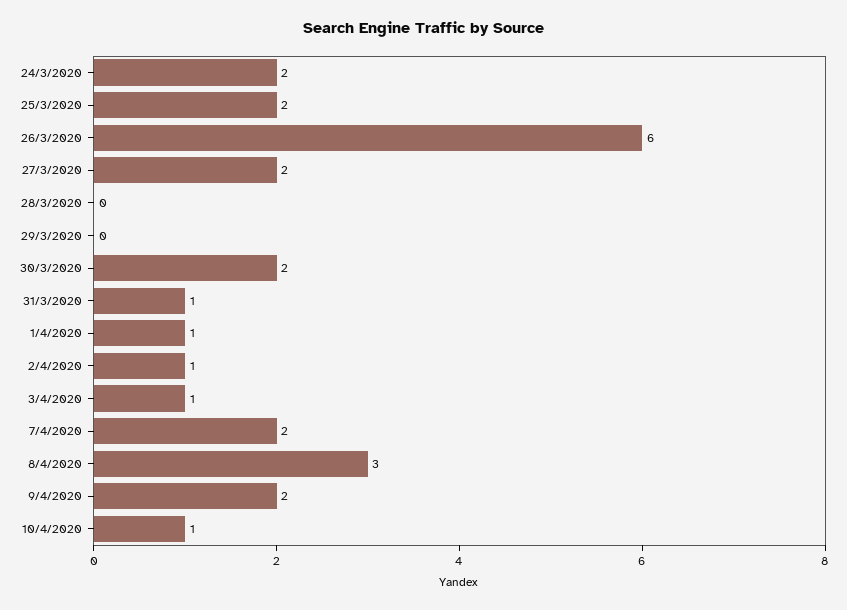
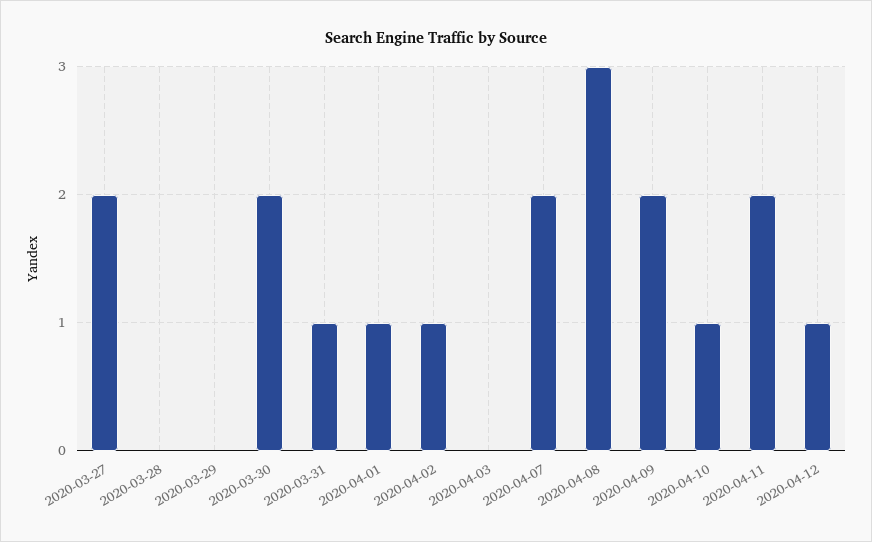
24/3/2020: 2 -> none
25/3/2020: 2 -> none
26/3/2020: 6 -> none
3/4/2020: 1 -> 0
2020-04-11: none -> 2
2020-04-12: none -> 1

